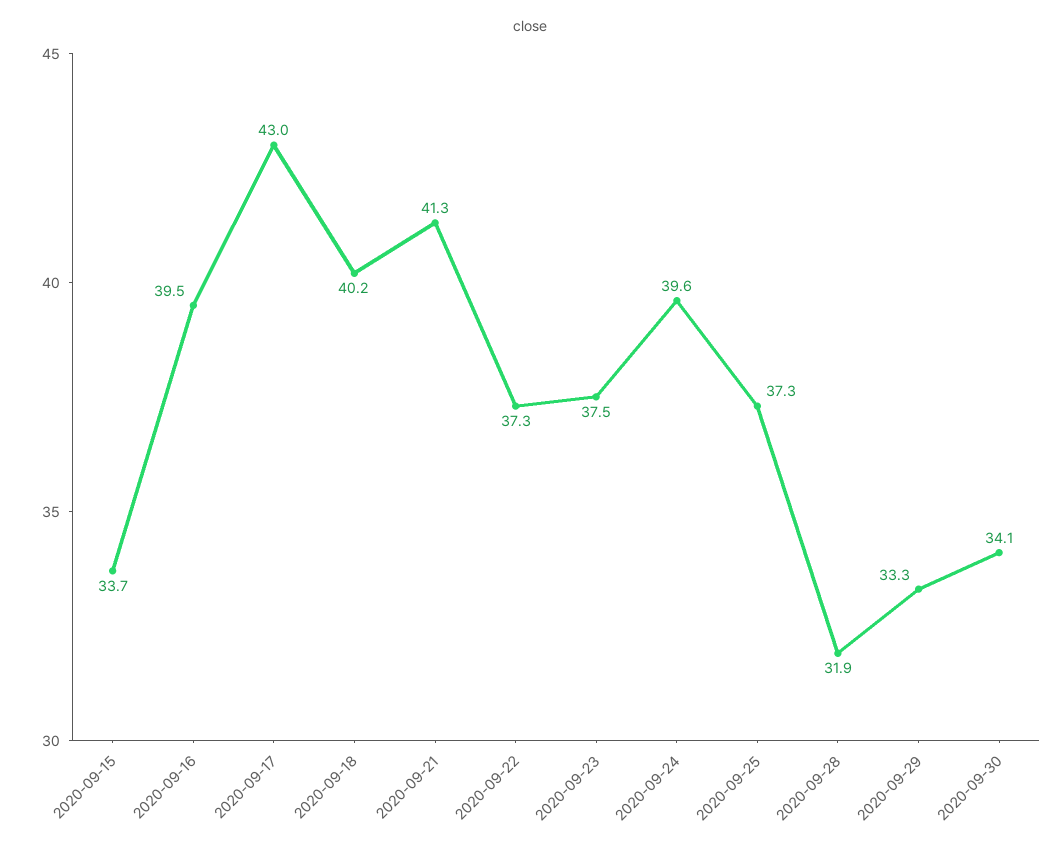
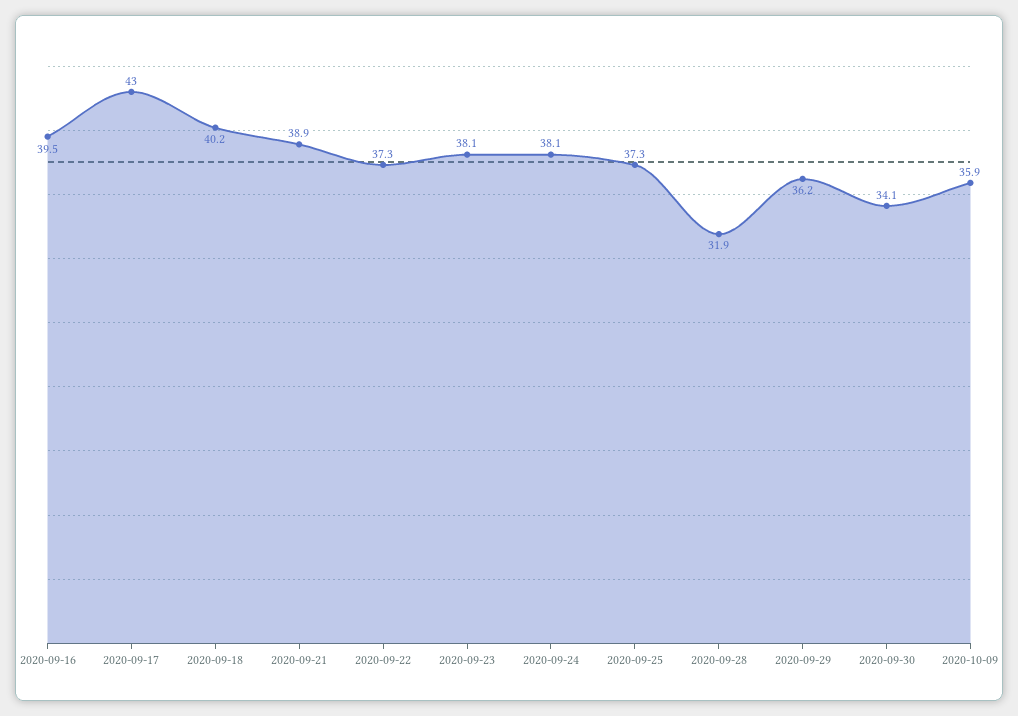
2020-09-15: 33.7 -> none
2020-09-21: 41.3 -> 38.9
2020-09-23: 37.5 -> 38.1
2020-09-24: 39.6 -> 38.1
2020-09-29: 33.3 -> 36.2
2020-10-09: none -> 35.9

